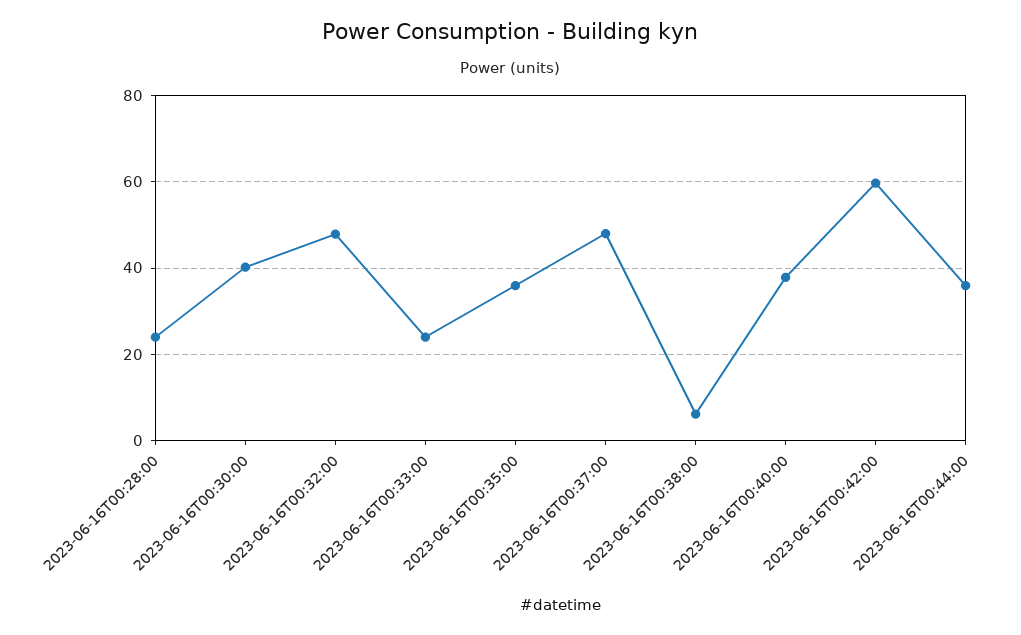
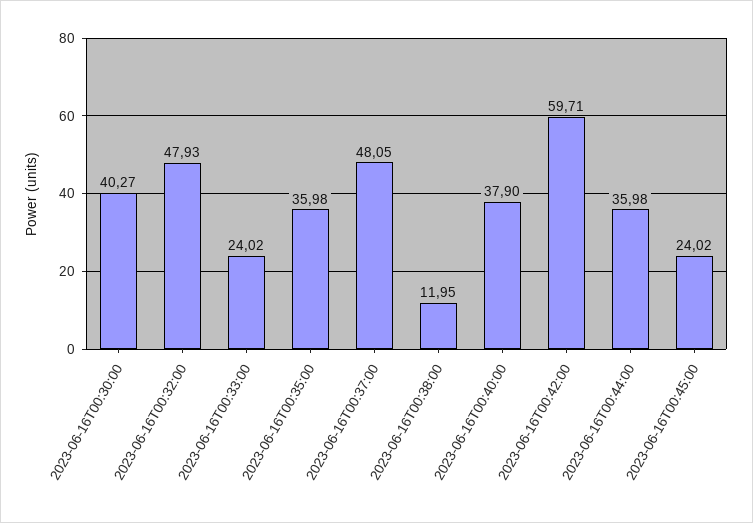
2023-06-16T00:28:00: 24 -> none
2023-06-16T00:38:00: 6 -> 11.95
2023-06-16T00:45:00: none -> 24.02

